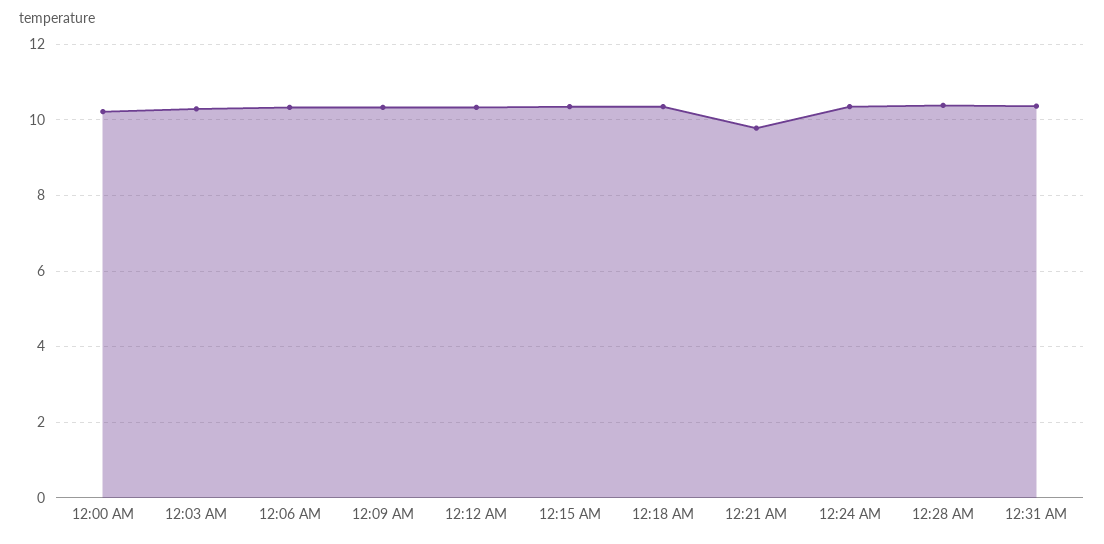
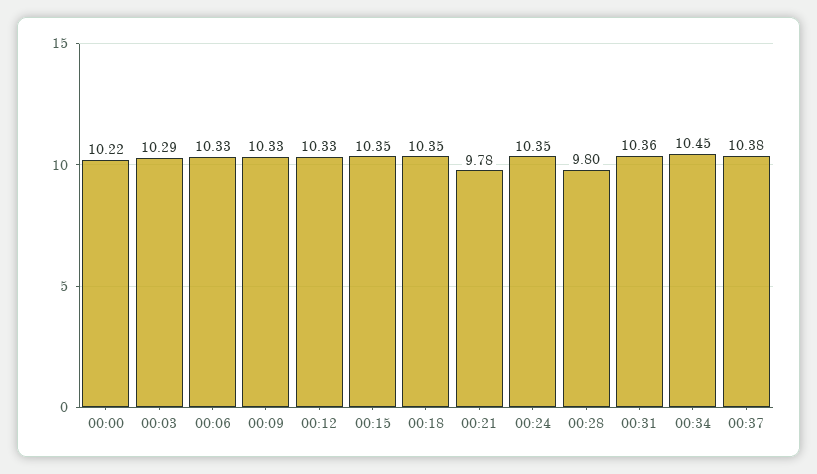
12:28 AM: 10.4 -> 9.8
00:34: none -> 10.45
00:37: none -> 10.38

